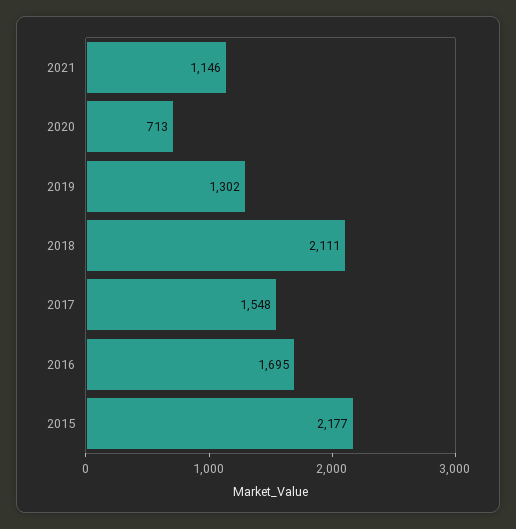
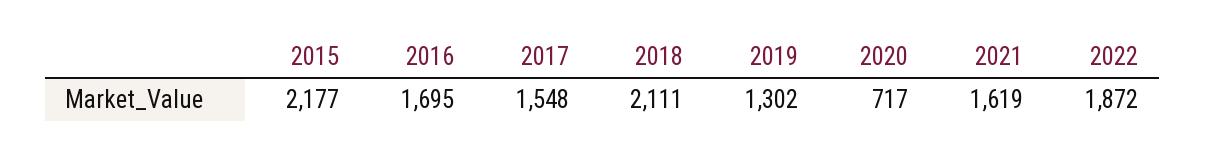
2021: 1146 -> 1619
2020: 713 -> 717
2022: none -> 1872

